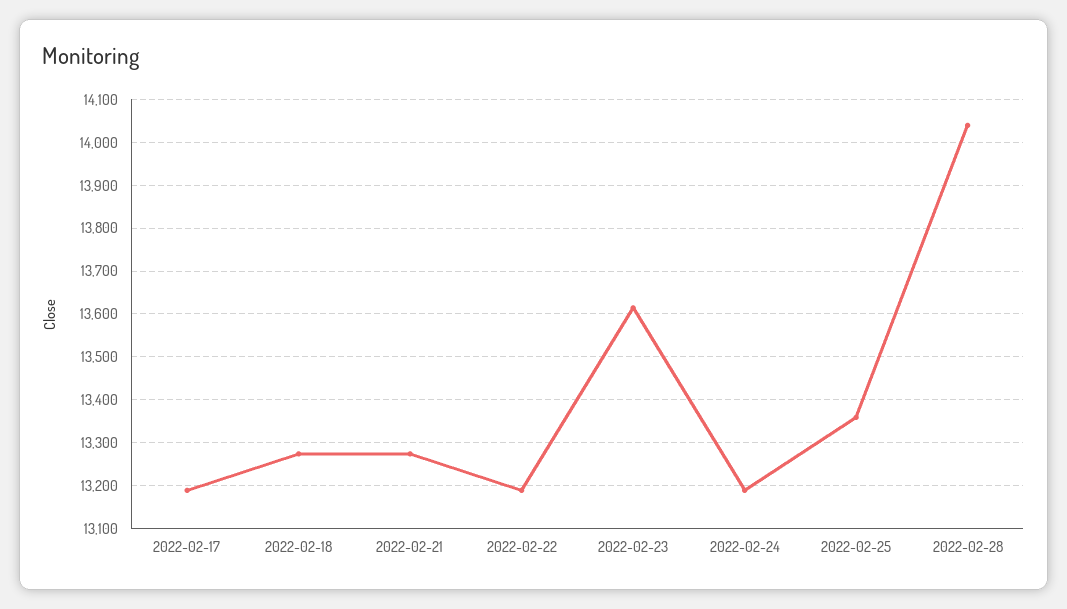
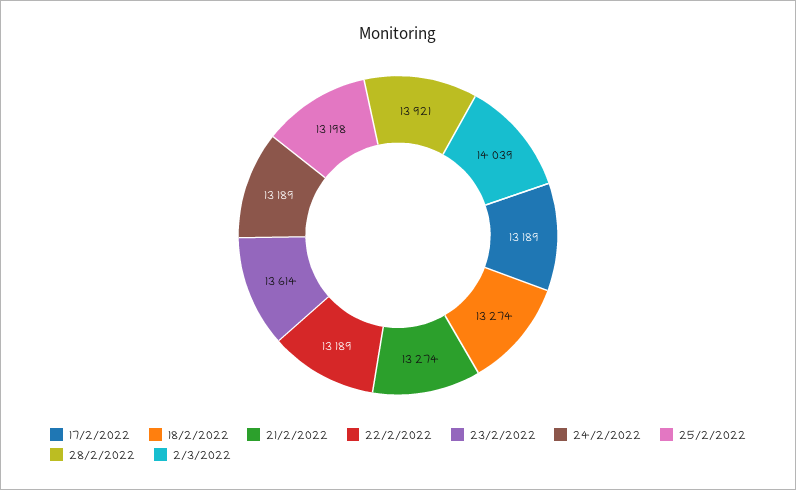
2022-02-25: 13360 -> 13198
2022-02-28: 14040 -> 13921
2/3/2022: none -> 14039

